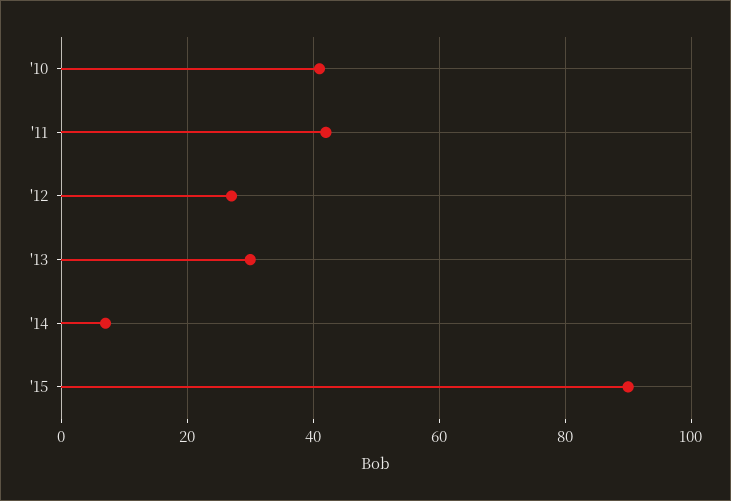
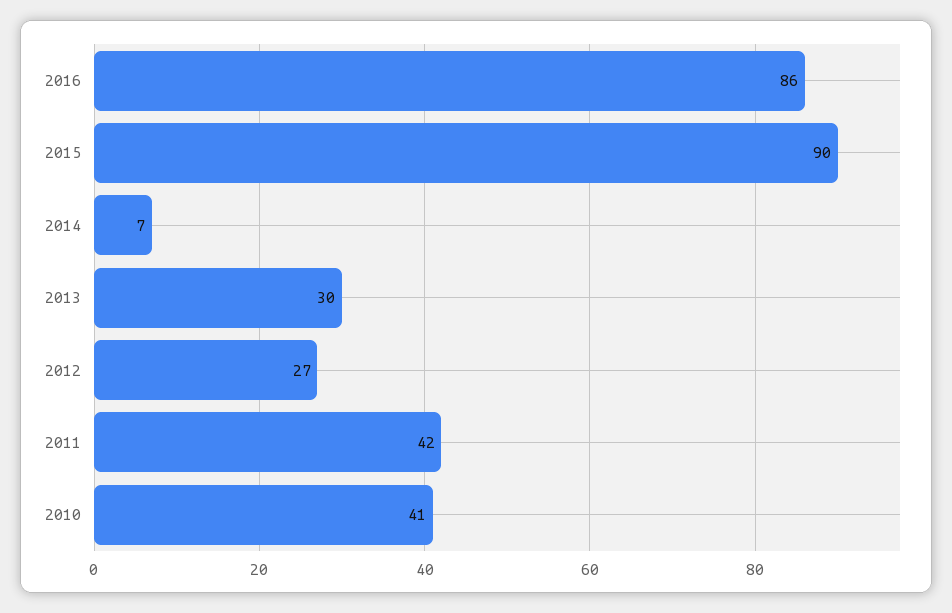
2016: none -> 86

